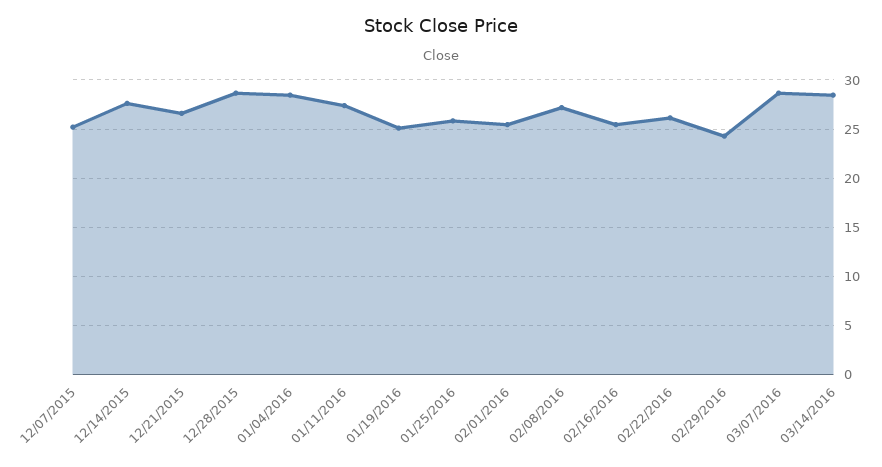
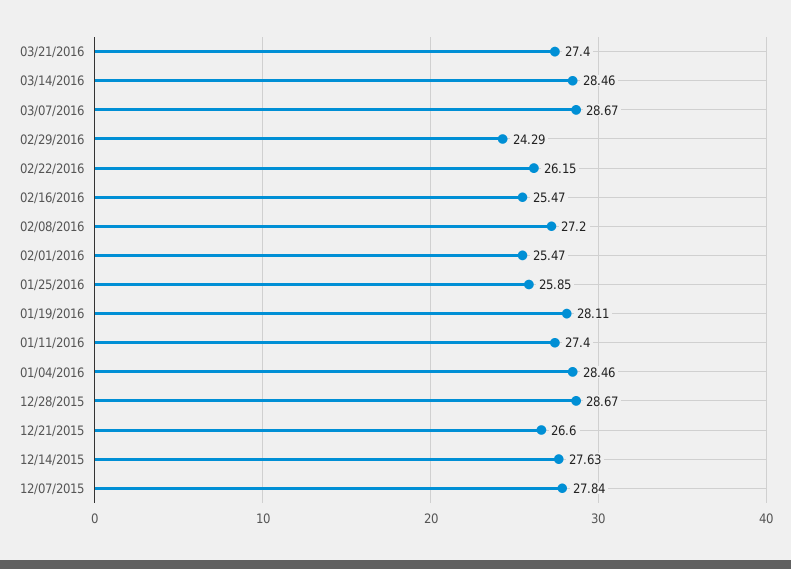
12/07/2015: 25 -> 27.84
01/19/2016: 25 -> 28.11
03/21/2016: none -> 27.4

